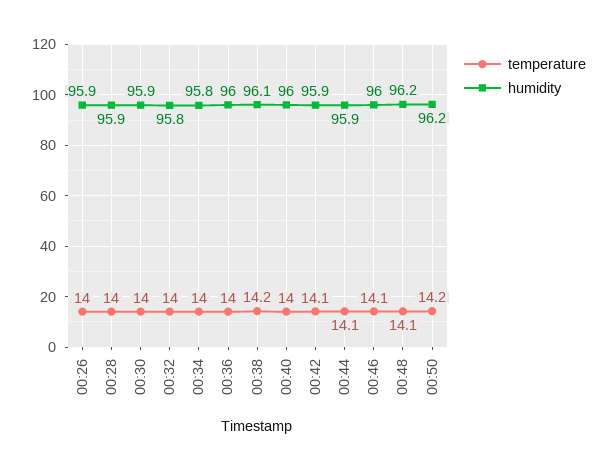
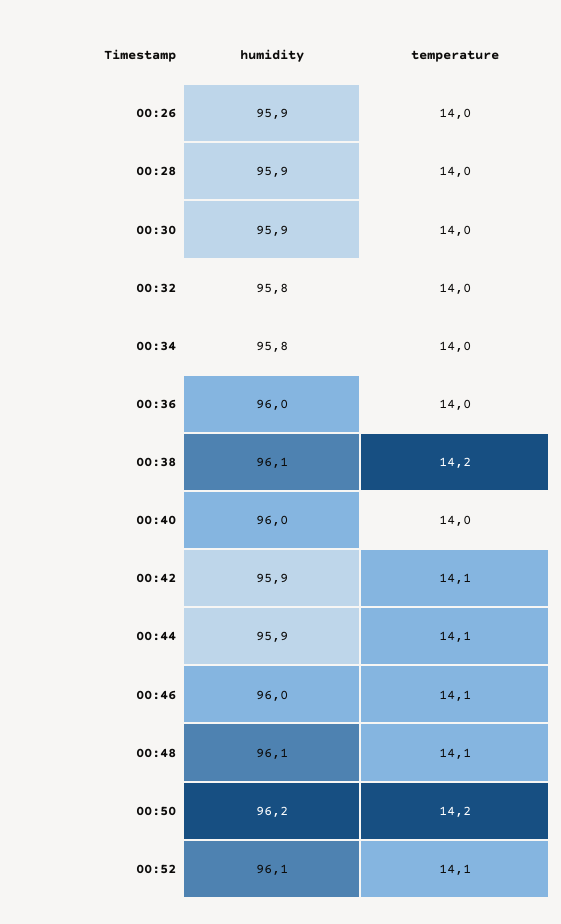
humidity, 00:48: 96.2 -> 96.1
humidity, 00:52: none -> 96.1
temperature, 00:52: none -> 14.1

